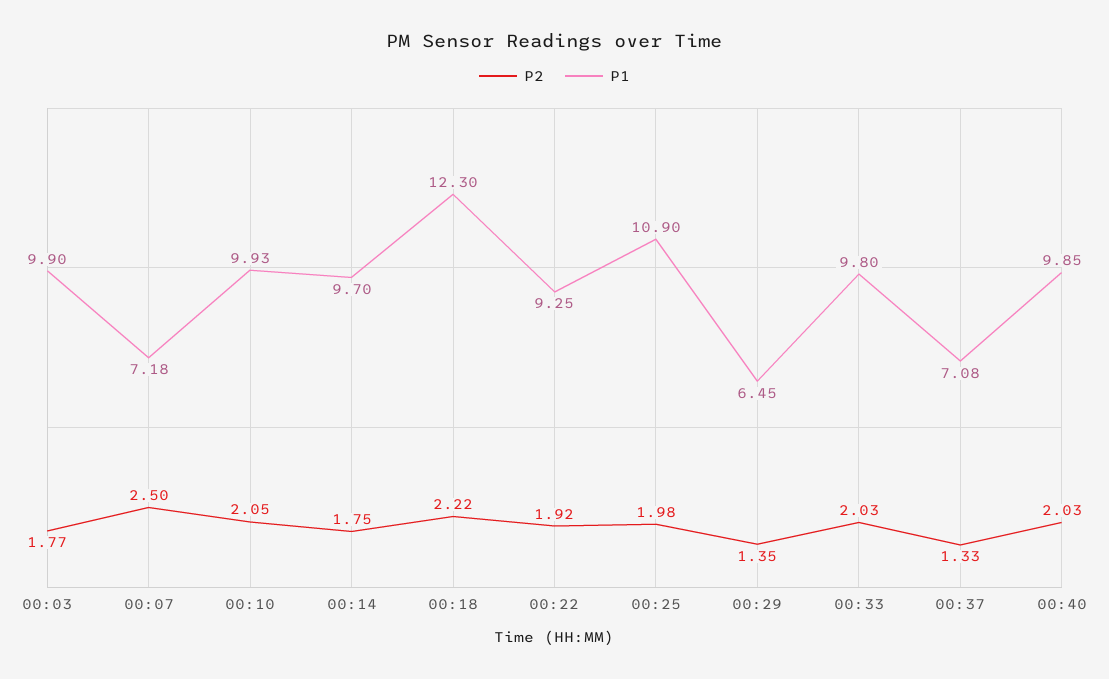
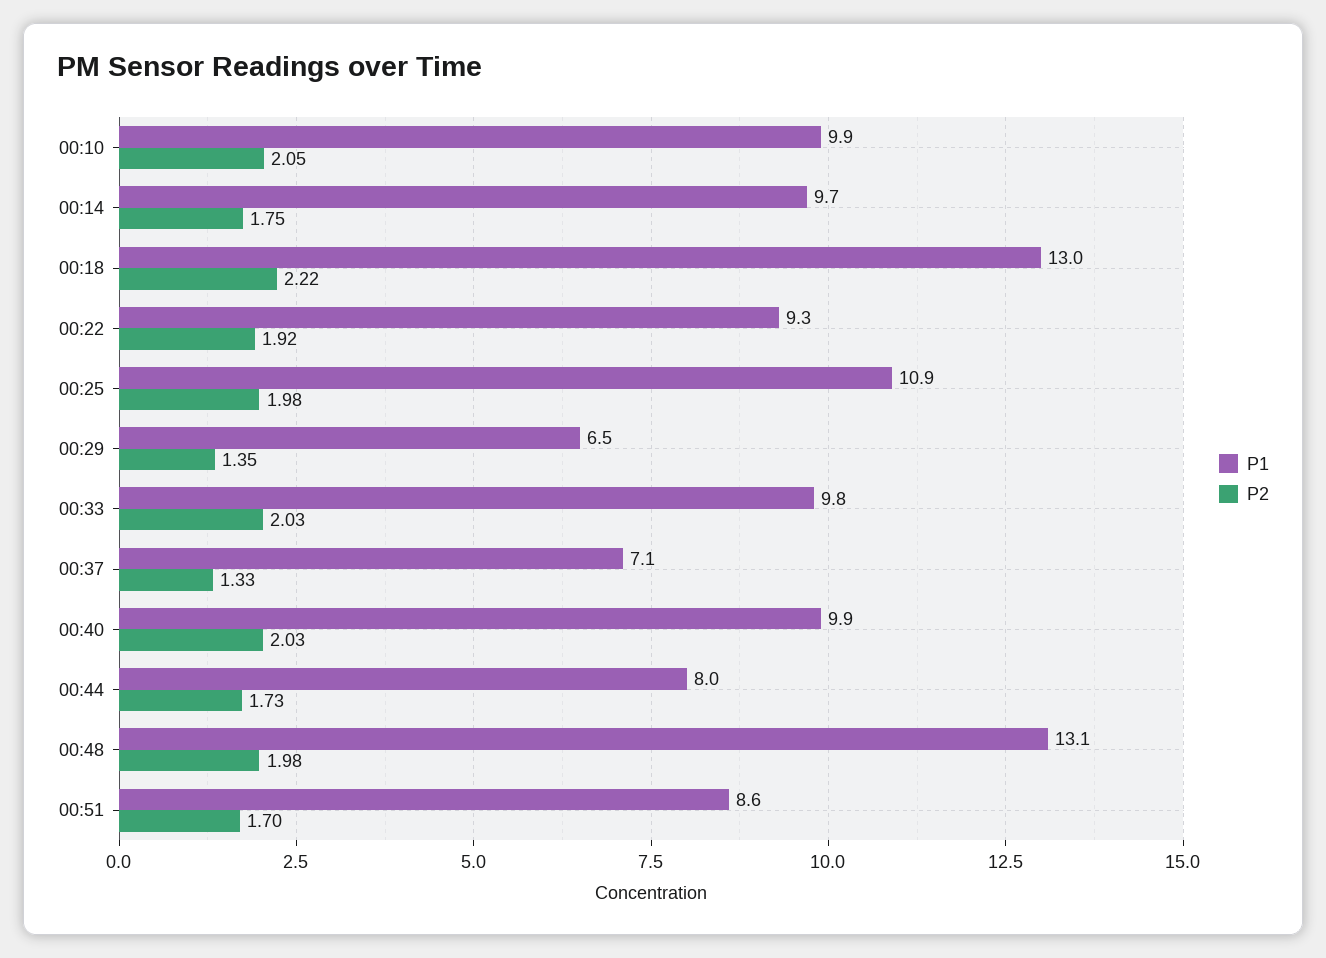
P2, 00:03: 1.77 -> none
P1, 00:03: 9.9 -> none
P2, 00:07: 2.5 -> none
P1, 00:07: 7.18 -> none
P1, 00:18: 12.3 -> 13
P1, 00:44: none -> 8
P2, 00:44: none -> 1.73
P1, 00:48: none -> 13.1
P2, 00:48: none -> 1.98
P1, 00:51: none -> 8.6
P2, 00:51: none -> 1.7

